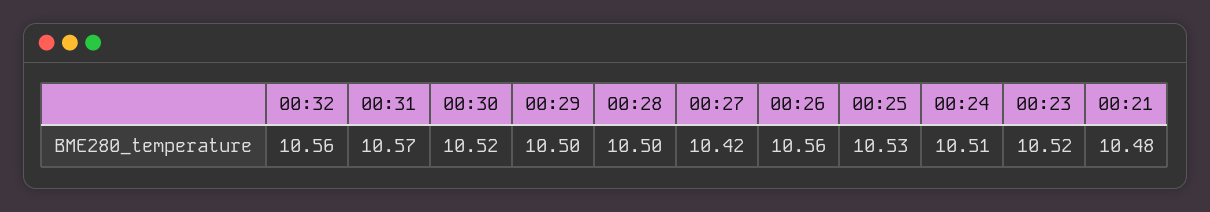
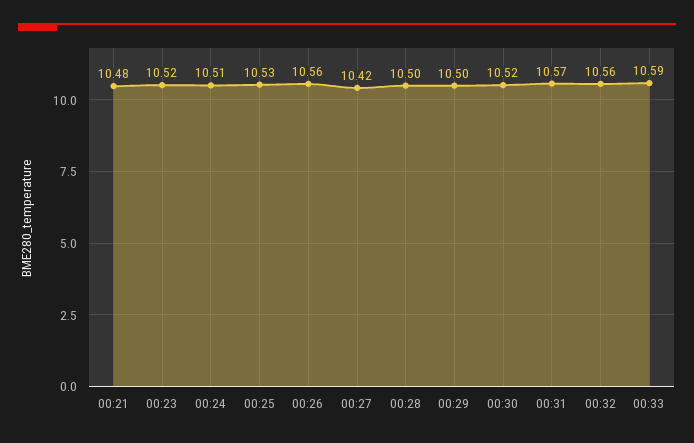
00:33: none -> 10.59

